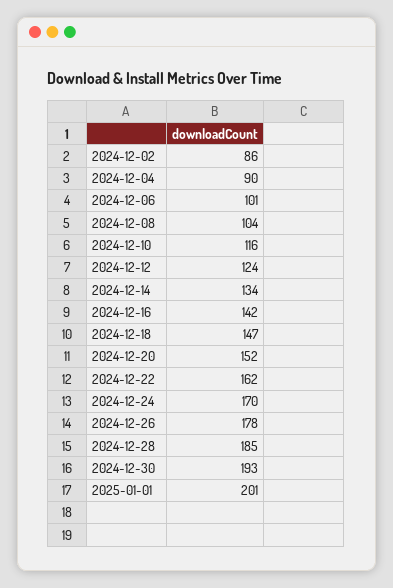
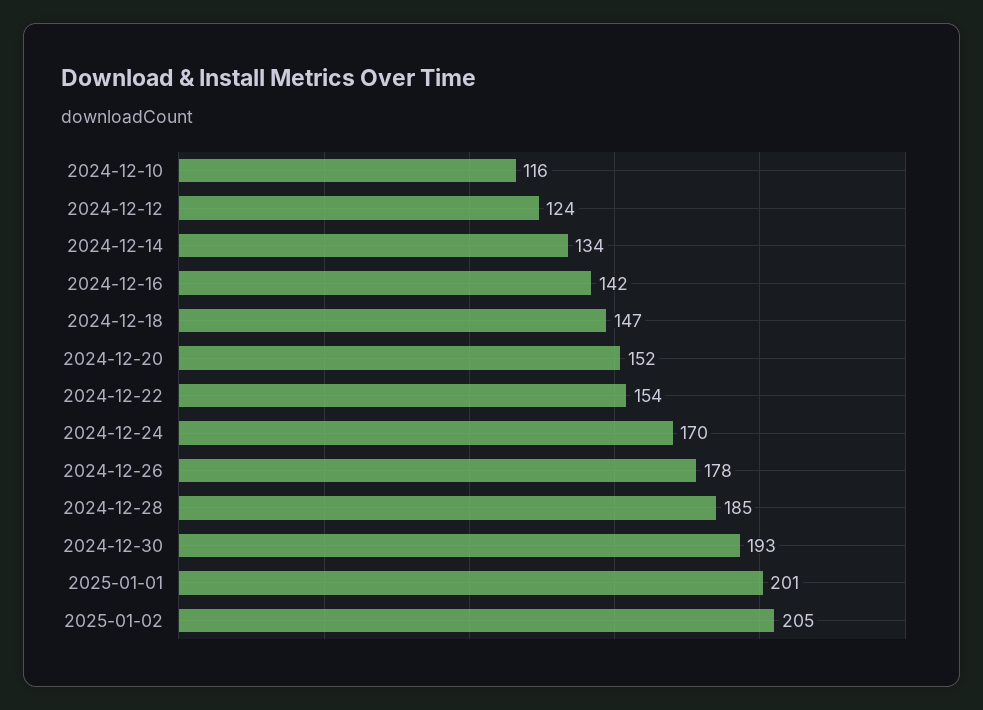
2024-12-02: 86 -> none
2024-12-04: 90 -> none
2024-12-06: 101 -> none
2024-12-08: 104 -> none
2024-12-22: 162 -> 154
2025-01-02: none -> 205

